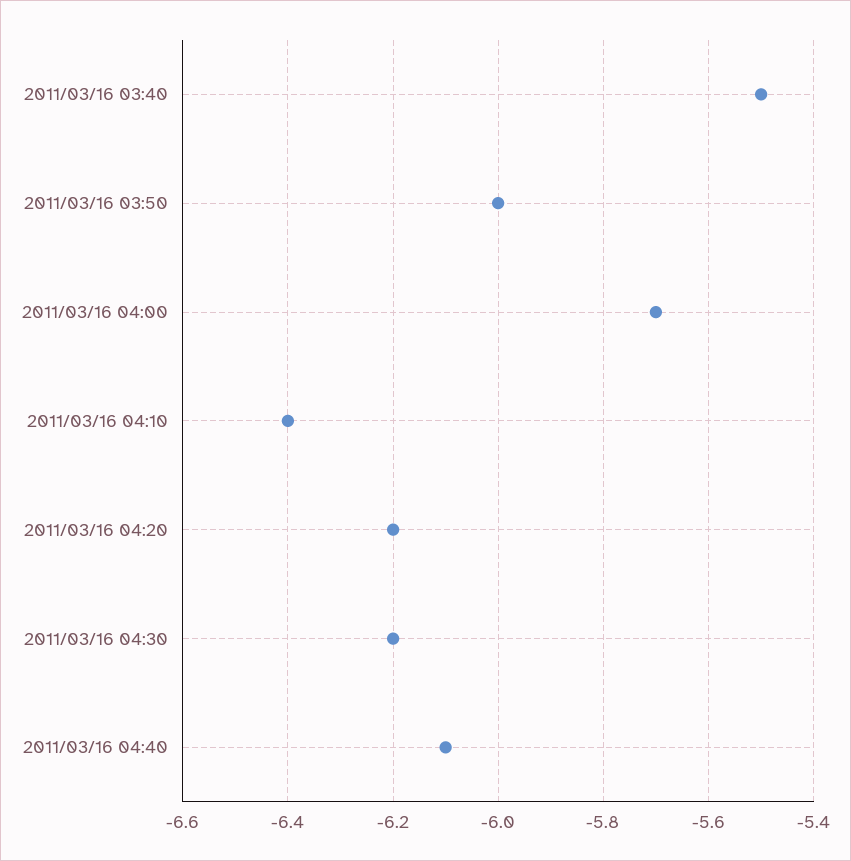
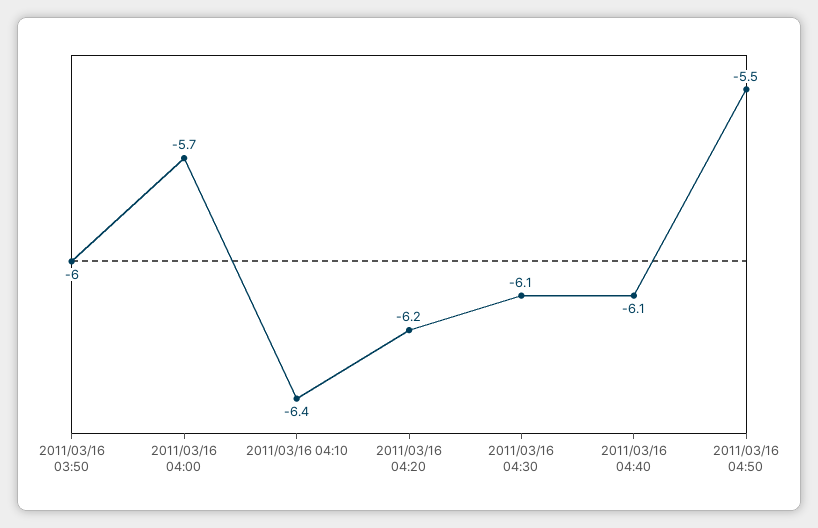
2011/03/16 03:40: -5.5 -> none
2011/03/16 04:30: -6.2 -> -6.1
2011/03/16 04:50: none -> -5.5

